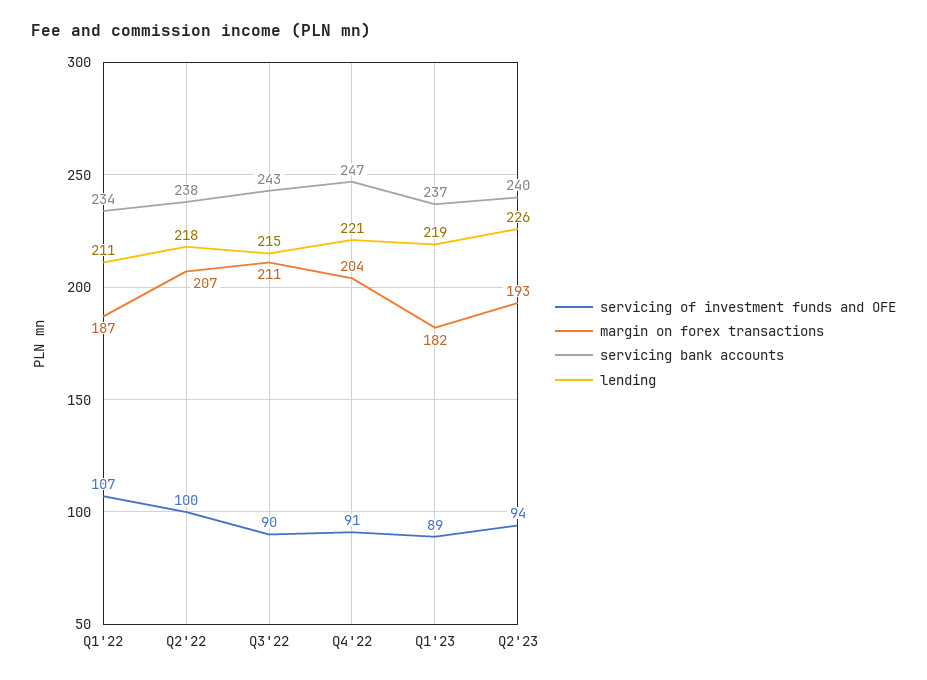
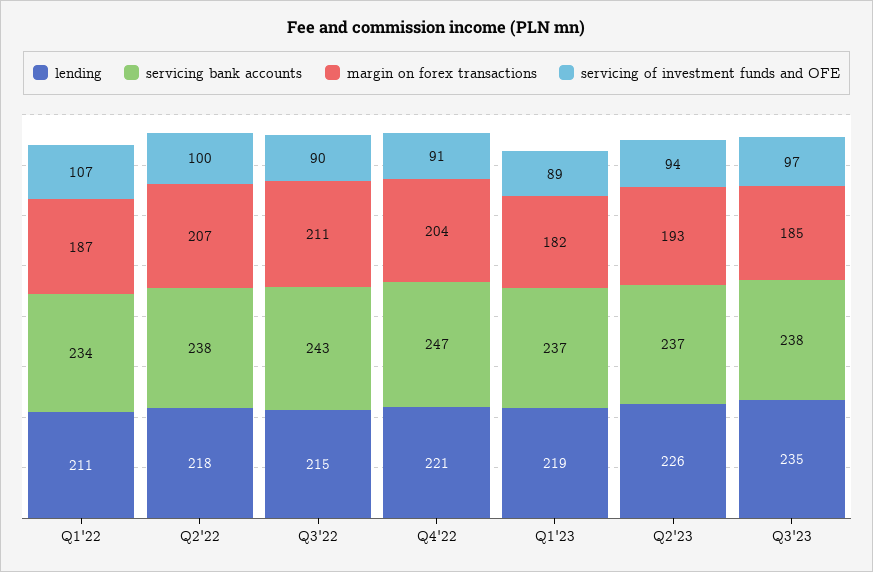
servicing bank accounts, Q2'23: 240 -> 237
lending, Q3'23: none -> 235
servicing bank accounts, Q3'23: none -> 238
margin on forex transactions, Q3'23: none -> 185
servicing of investment funds and OFE, Q3'23: none -> 97

